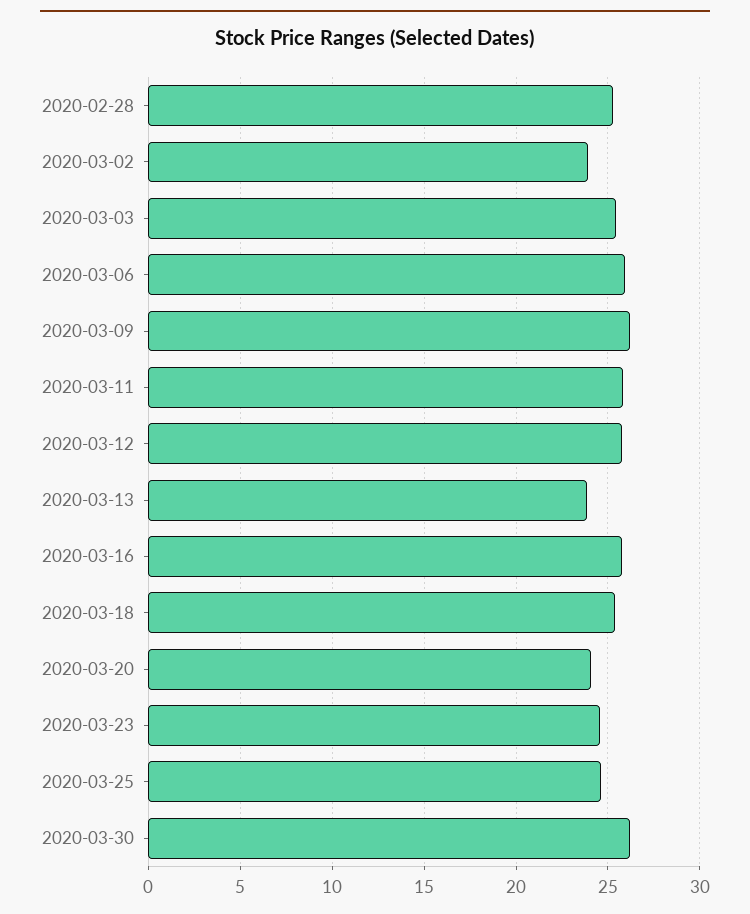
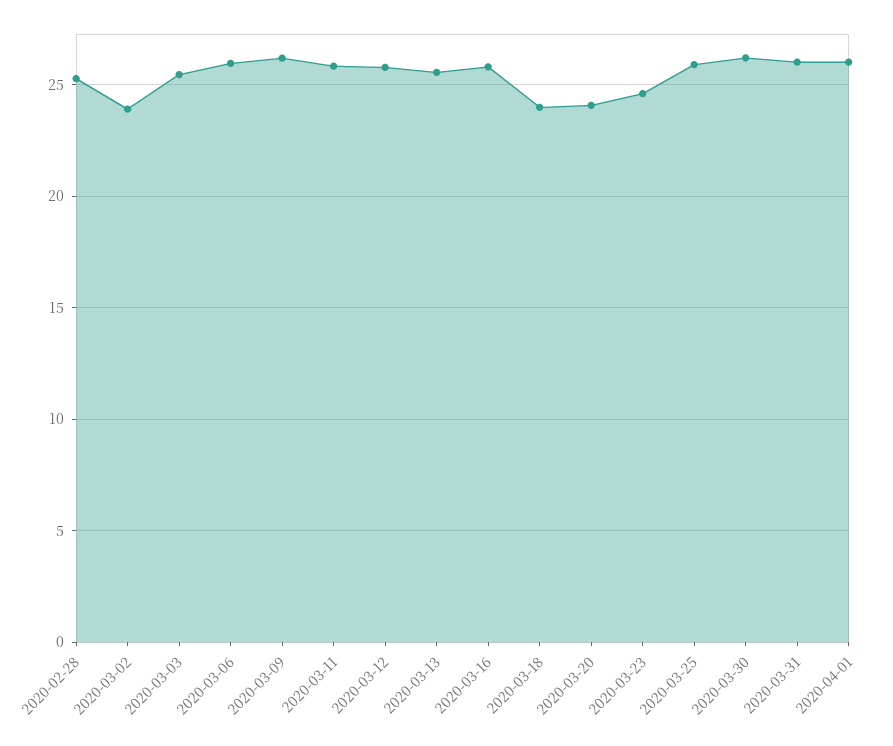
2020-03-13: 24 -> 25.5
2020-03-18: 25.5 -> 24
2020-03-25: 24.5 -> 26
2020-03-31: none -> 26
2020-04-01: none -> 26

